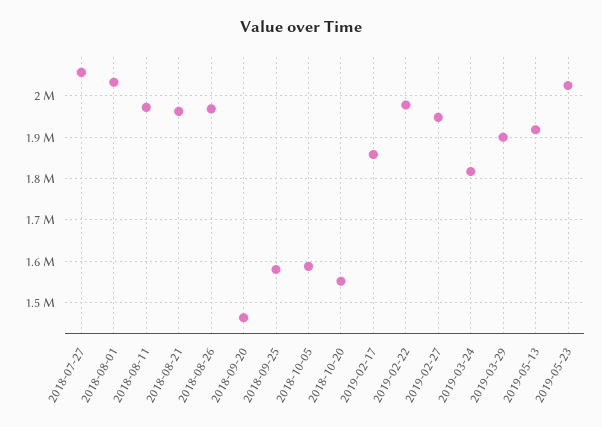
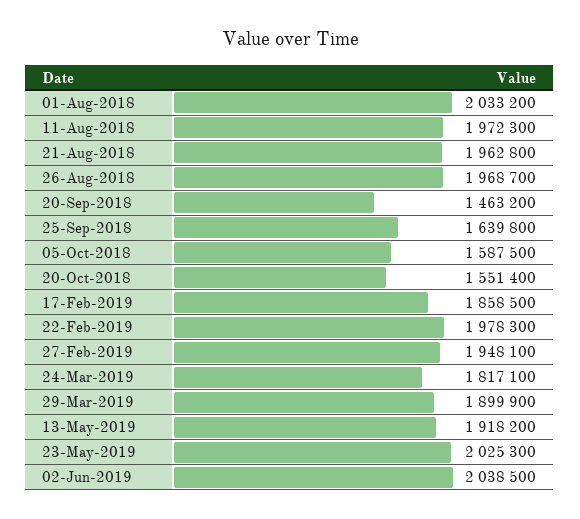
2018-07-27: 2060000 -> none
2018-09-25: 1580000 -> 1639800
02-Jun-2019: none -> 2038500

